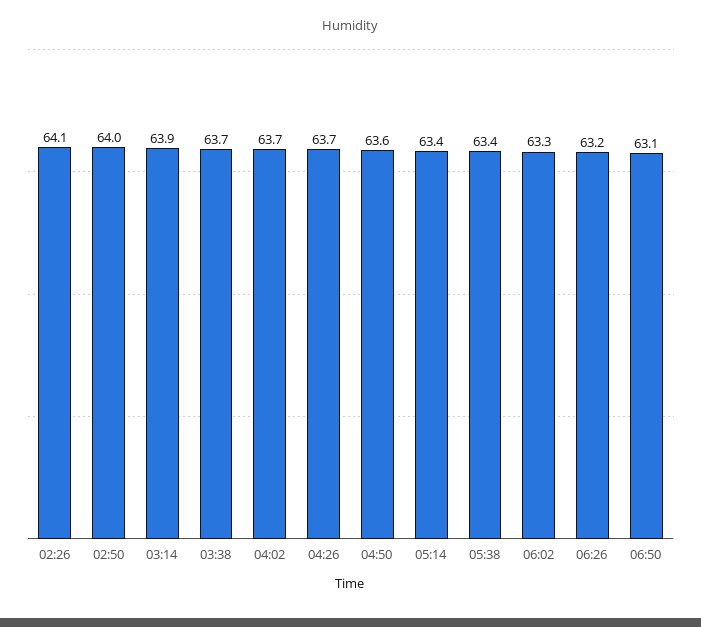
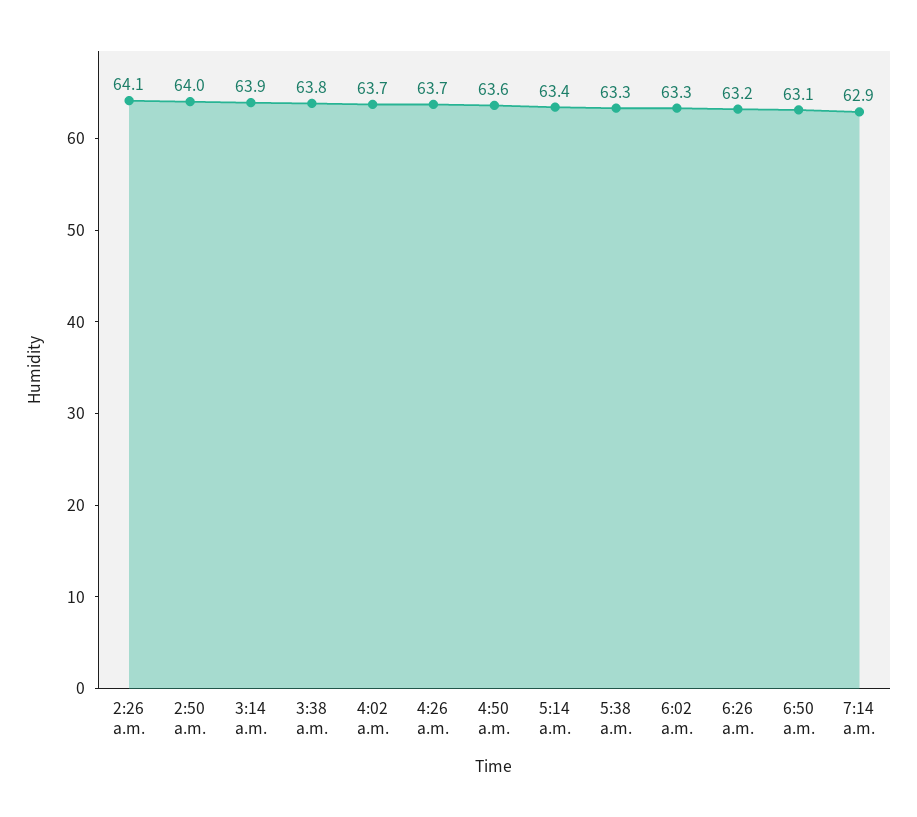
03:38: 63.7 -> 63.8
05:38: 63.4 -> 63.3
7:14 a.m.: none -> 62.9

